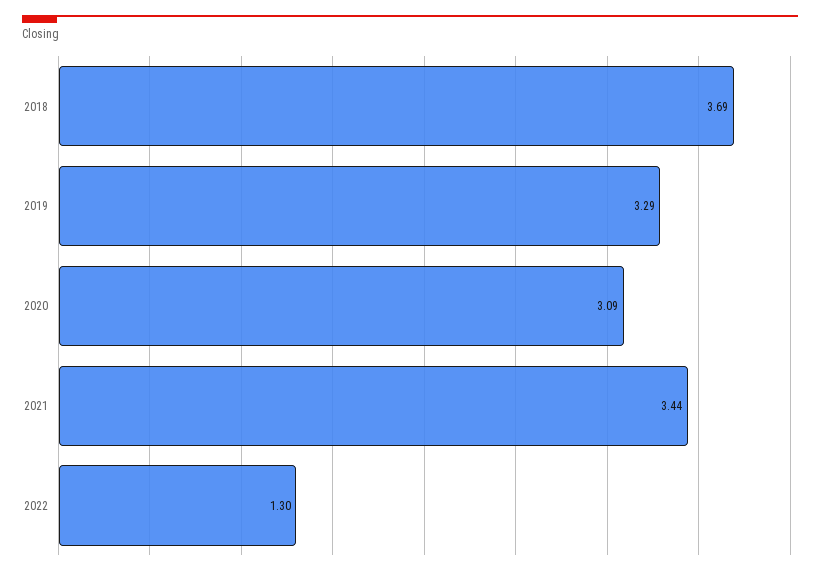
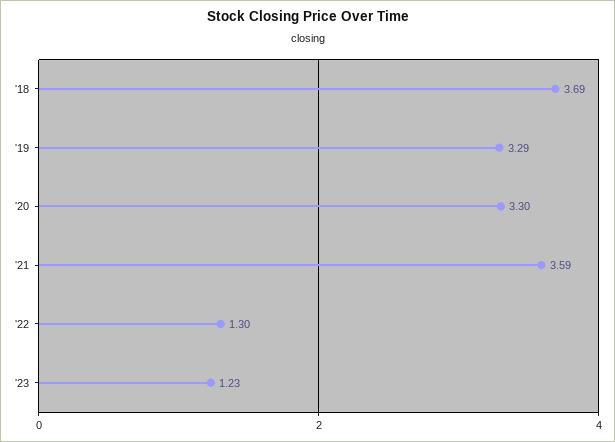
2020: 3.09 -> 3.3
2021: 3.44 -> 3.59
'23: none -> 1.23

